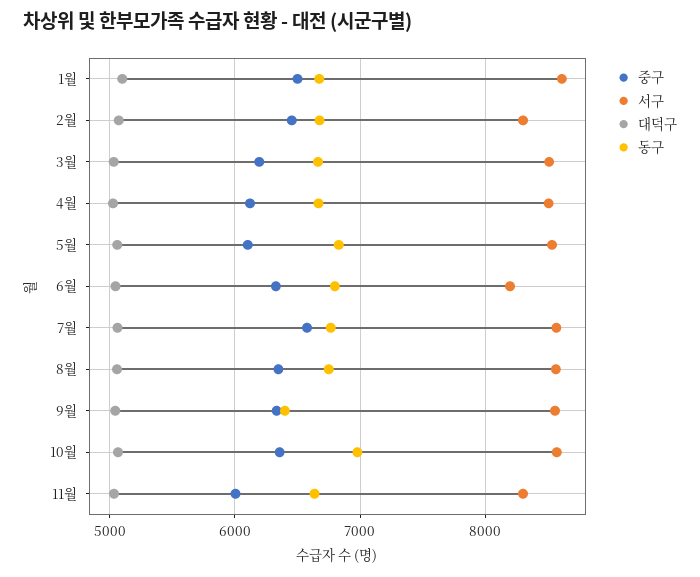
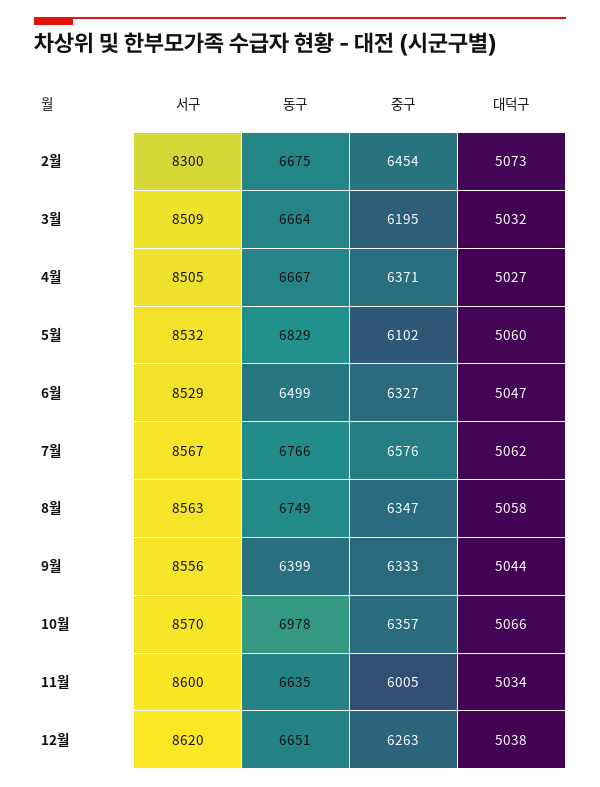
중구, 1월: 6500 -> none
서구, 1월: 8600 -> none
대덕구, 1월: 5100 -> none
동구, 1월: 6700 -> none
중구, 4월: 6100 -> 6371
서구, 6월: 8200 -> 8529
동구, 6월: 6800 -> 6499
서구, 11월: 8300 -> 8600
서구, 12월: none -> 8620
동구, 12월: none -> 6651
중구, 12월: none -> 6263
대덕구, 12월: none -> 5038

